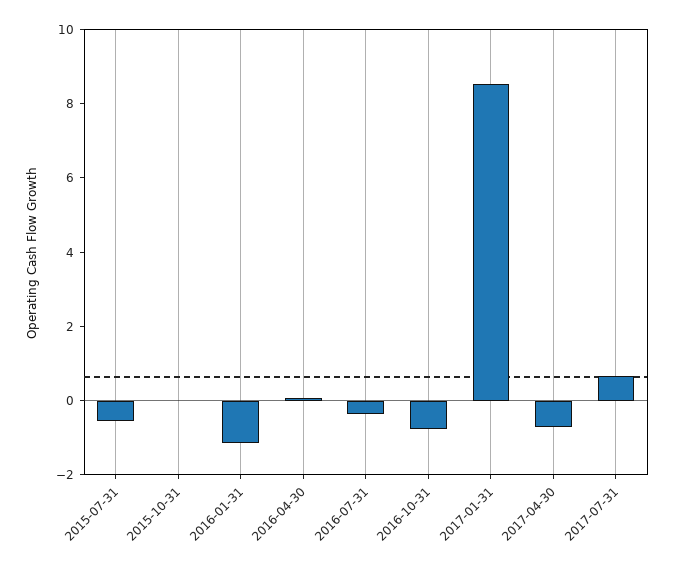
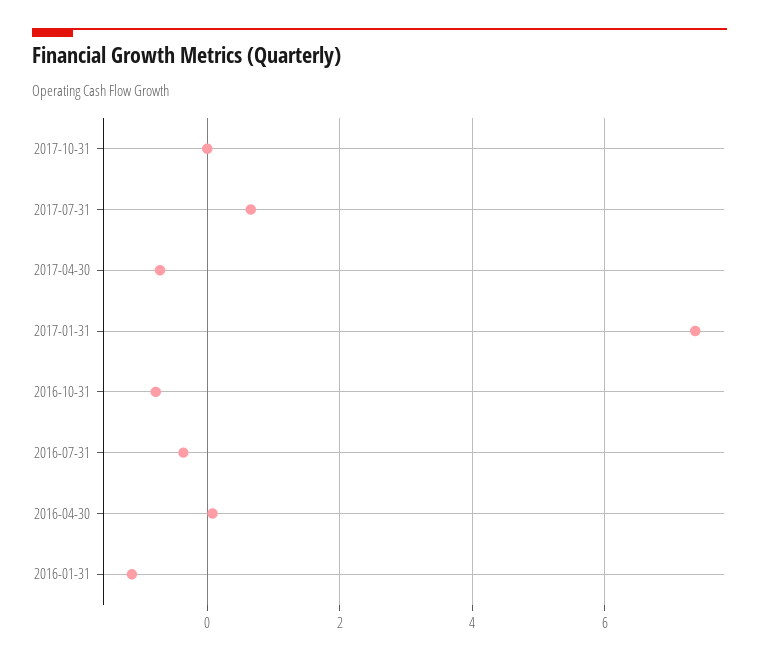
2015-07-31: -0.5 -> none
2015-10-31: 0 -> none
2017-01-31: 8.5 -> 7.4
2017-10-31: none -> 0

